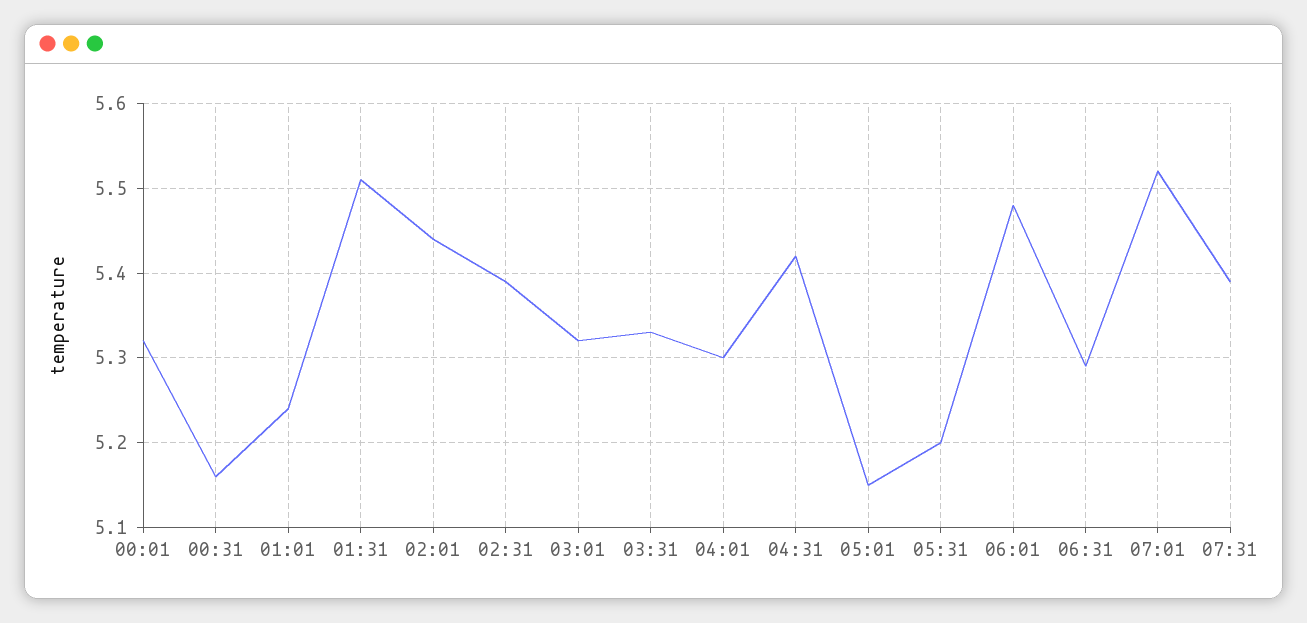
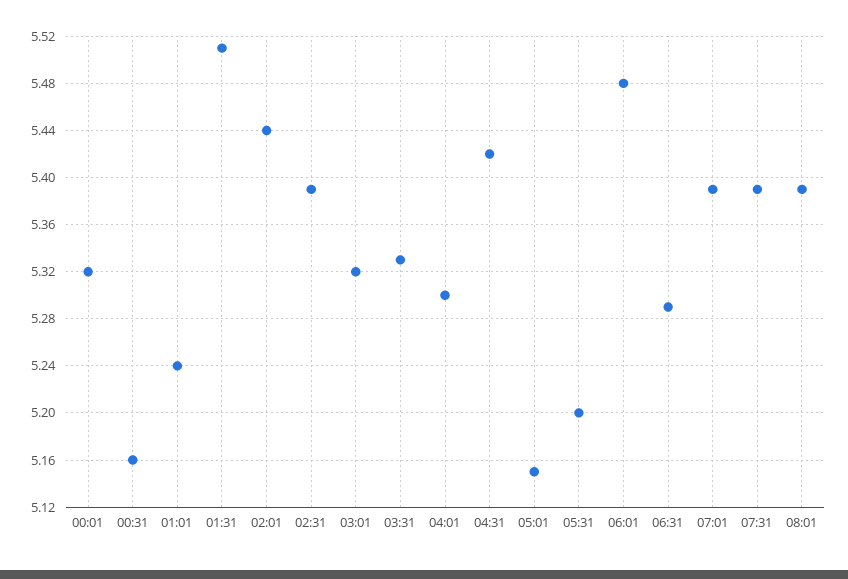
07:01: 5.52 -> 5.39
08:01: none -> 5.39

